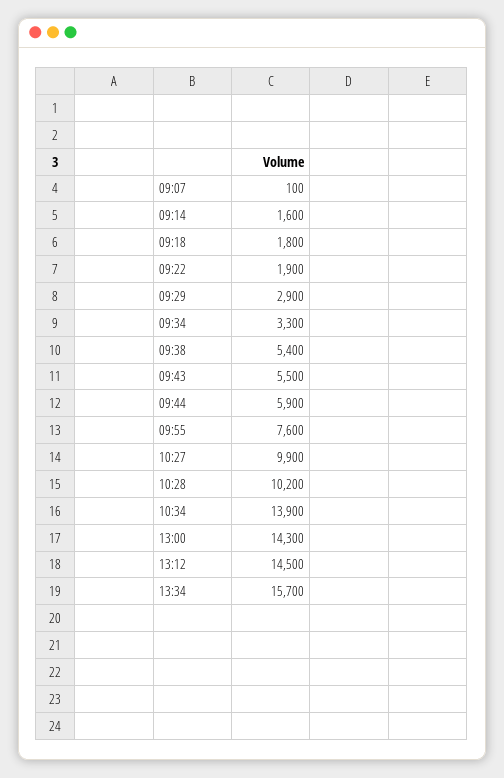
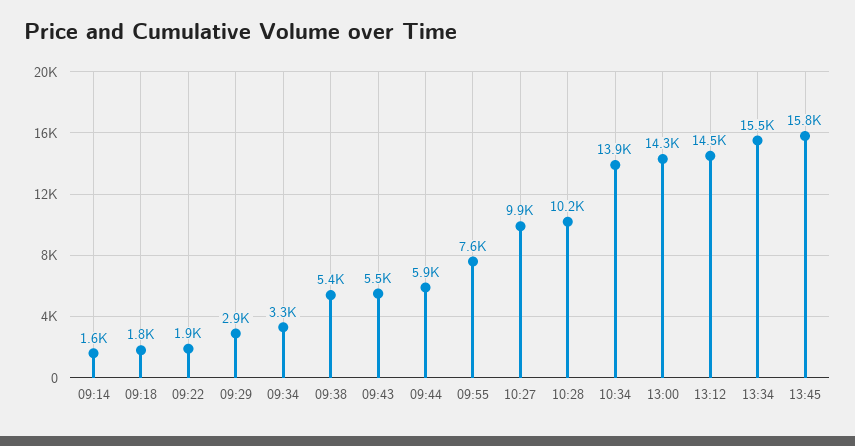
09:07: 100 -> none
13:34: 15700 -> 15500
13:45: none -> 15800

